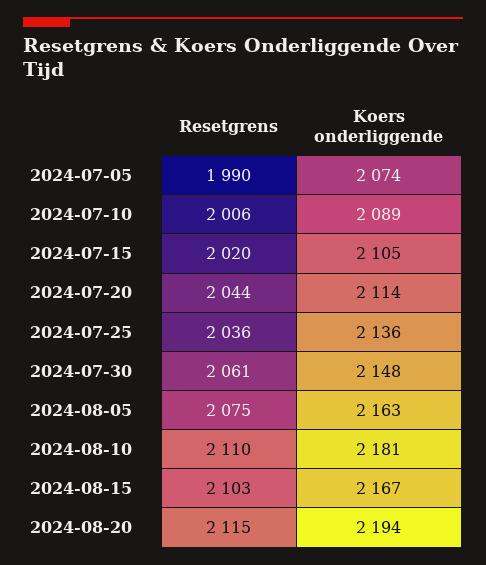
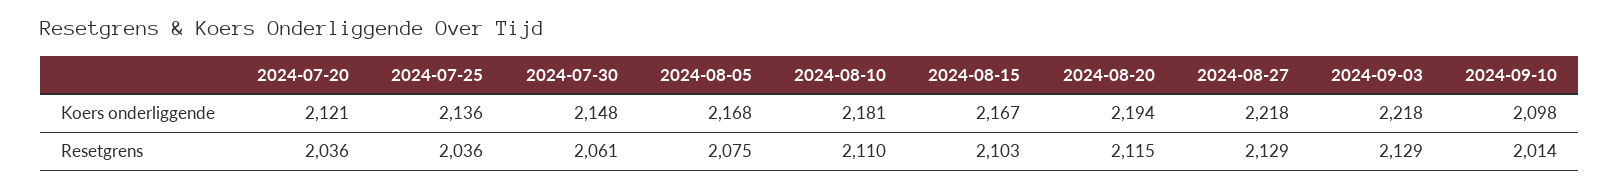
Resetgrens, 2024-07-05: 1990 -> none
Koers onderliggende, 2024-07-05: 2074 -> none
Resetgrens, 2024-07-10: 2006 -> none
Koers onderliggende, 2024-07-10: 2089 -> none
Resetgrens, 2024-07-15: 2020 -> none
Koers onderliggende, 2024-07-15: 2105 -> none
Resetgrens, 2024-07-20: 2044 -> 2036
Koers onderliggende, 2024-07-20: 2114 -> 2121
Koers onderliggende, 2024-08-05: 2163 -> 2168
Koers onderliggende, 2024-08-27: none -> 2218
Koers onderliggende, 2024-09-03: none -> 2218
Koers onderliggende, 2024-09-10: none -> 2098
Resetgrens, 2024-08-27: none -> 2129
Resetgrens, 2024-09-03: none -> 2129
Resetgrens, 2024-09-10: none -> 2014

